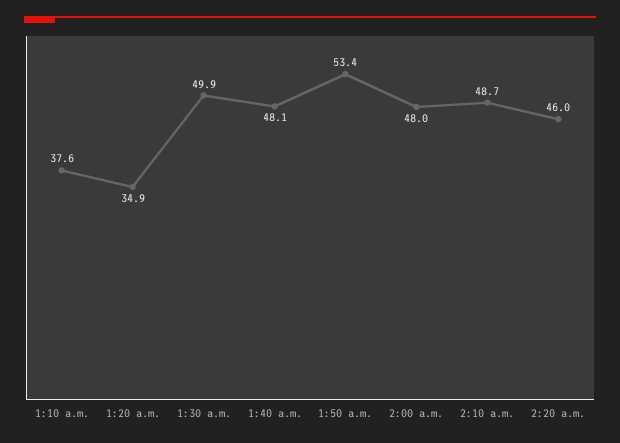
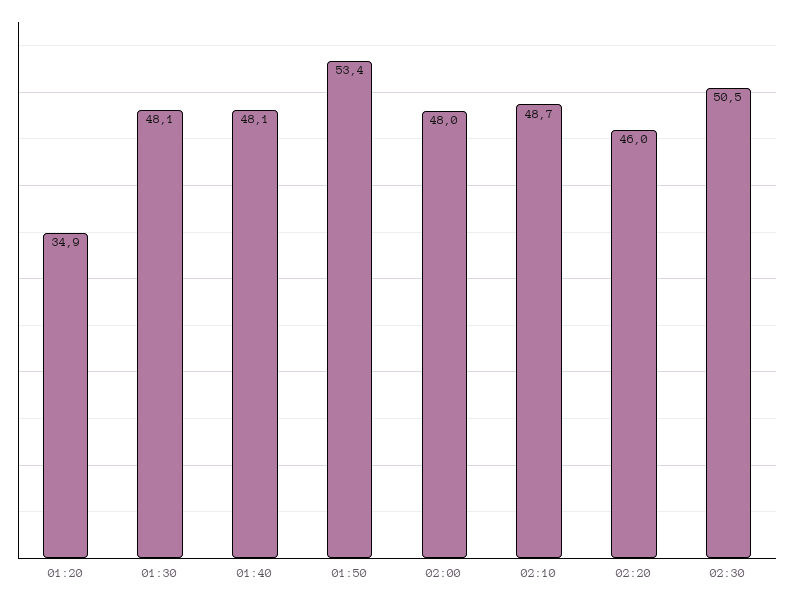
1:10 a.m.: 37.6 -> none
1:30 a.m.: 49.9 -> 48.1
02:30: none -> 50.5

